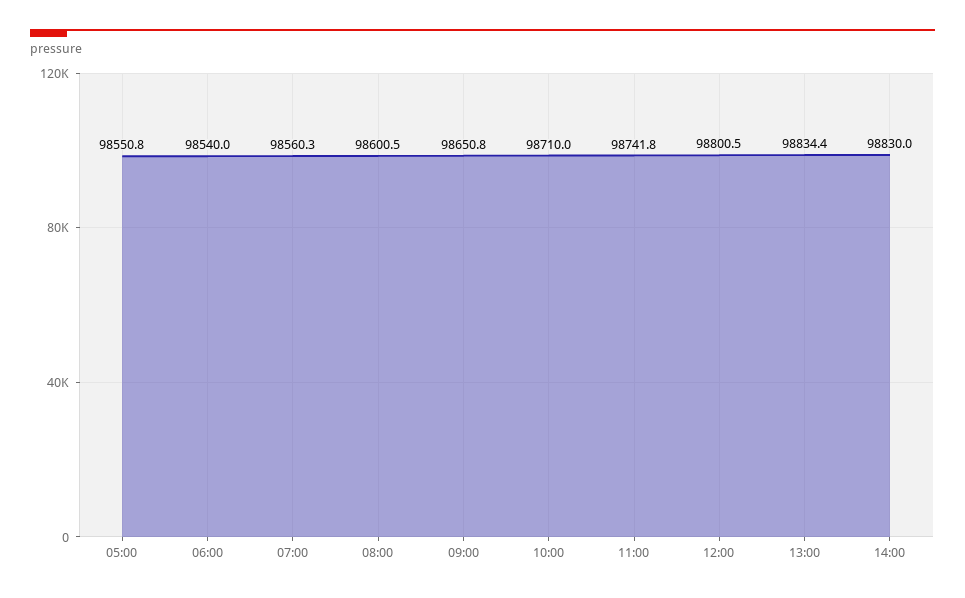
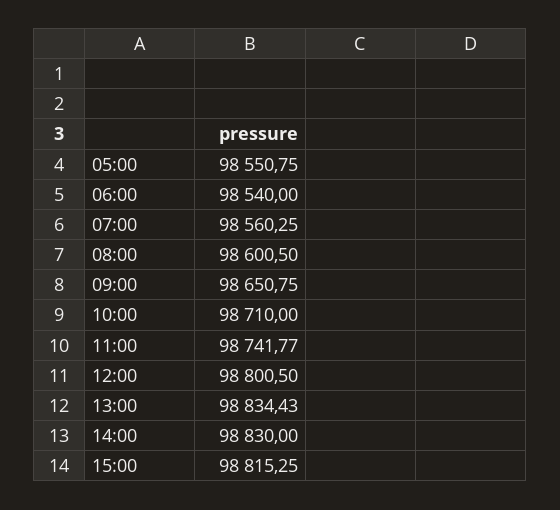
15:00: none -> 98815.25

